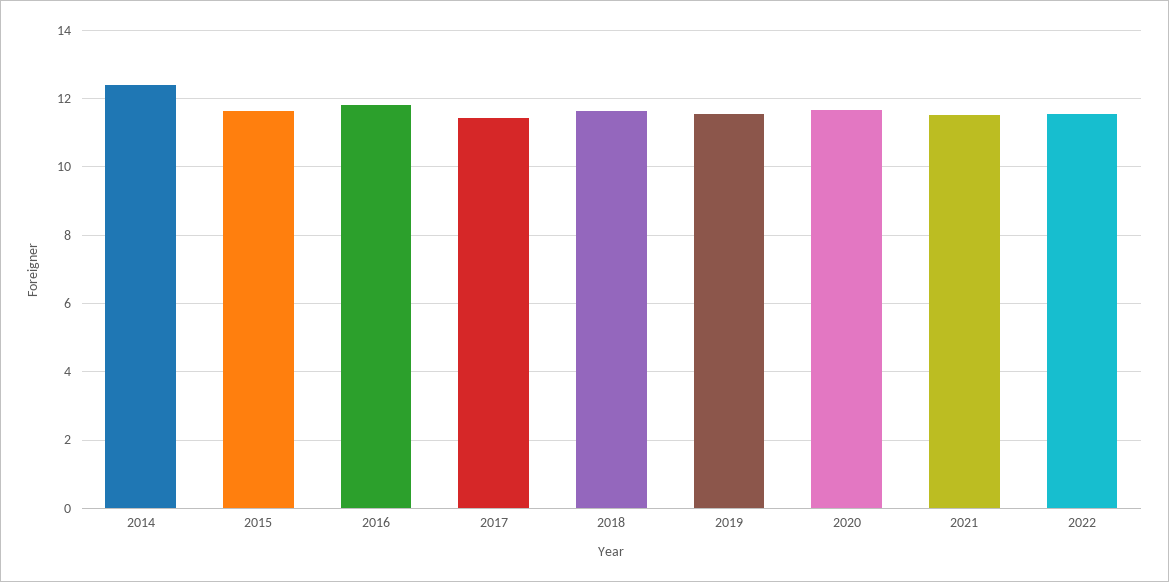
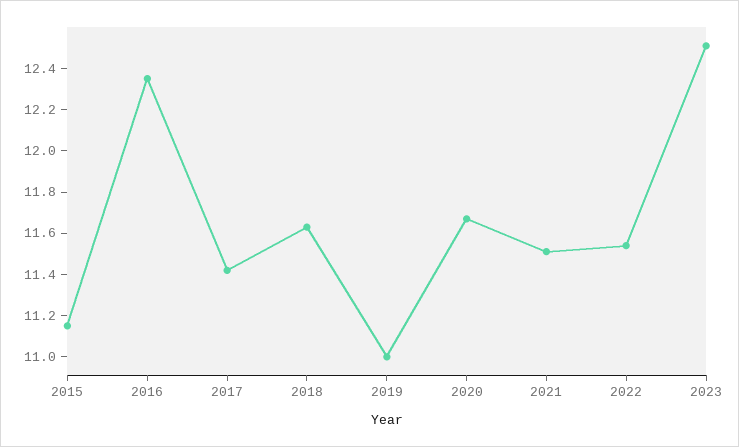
2014: 12.4 -> none
2015: 11.6 -> 11.15
2016: 11.8 -> 12.35
2019: 11.6 -> 11
2023: none -> 12.5

